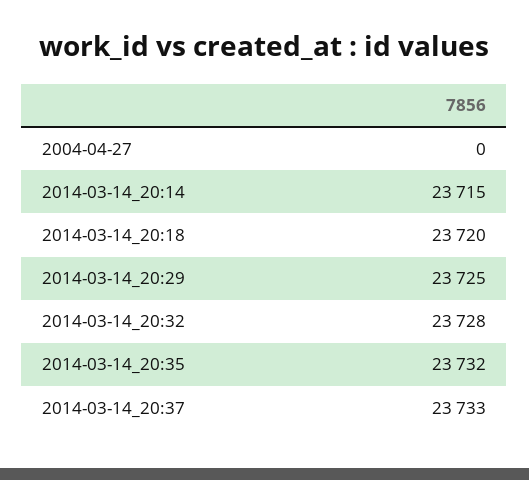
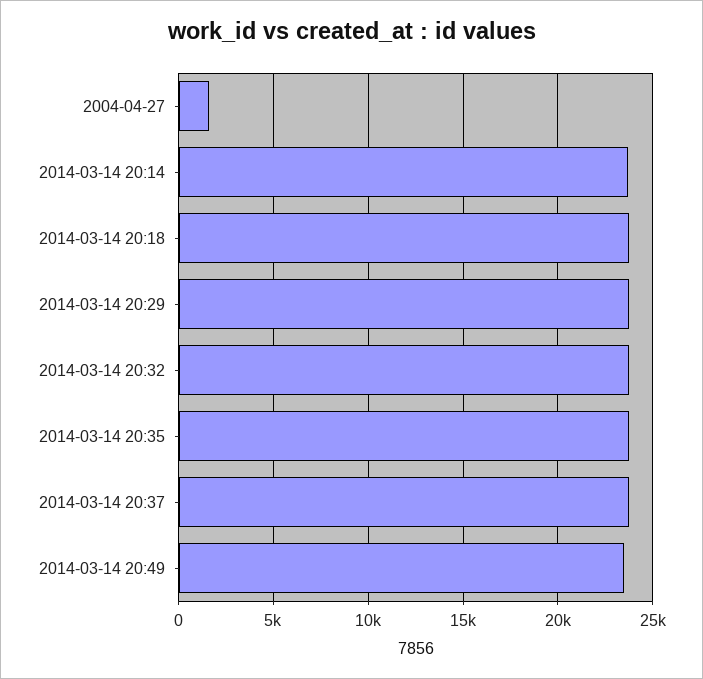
2004-04-27: 0 -> 1500
2014-03-14 20:49: none -> 23500

